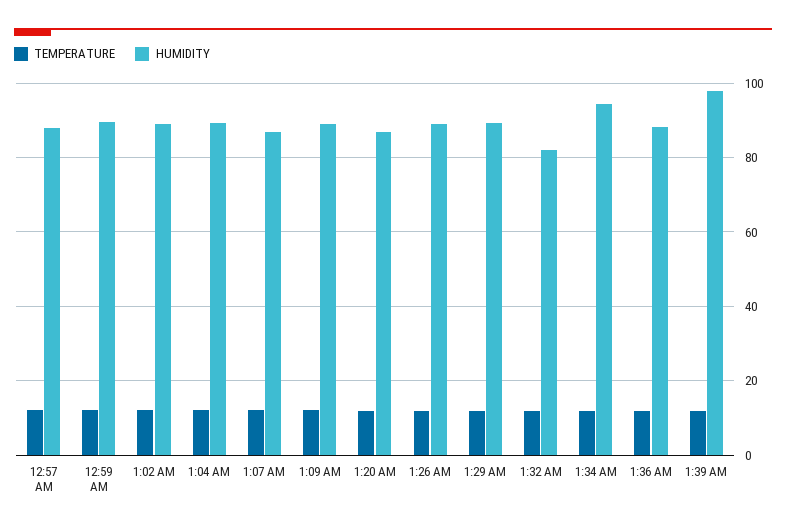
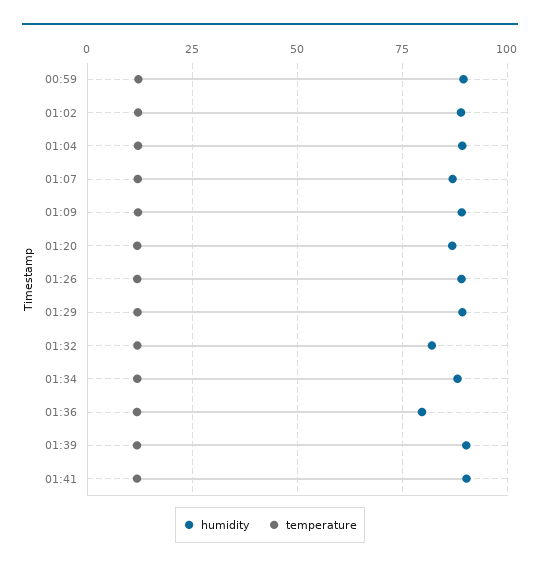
TEMPERATURE, 12:57 AM: 12 -> none
HUMIDITY, 12:57 AM: 88 -> none
HUMIDITY, 1:34 AM: 94 -> 87.5
HUMIDITY, 1:36 AM: 88 -> 80
HUMIDITY, 1:39 AM: 98 -> 90
HUMIDITY, 01:41: none -> 90
TEMPERATURE, 01:41: none -> 12.5

